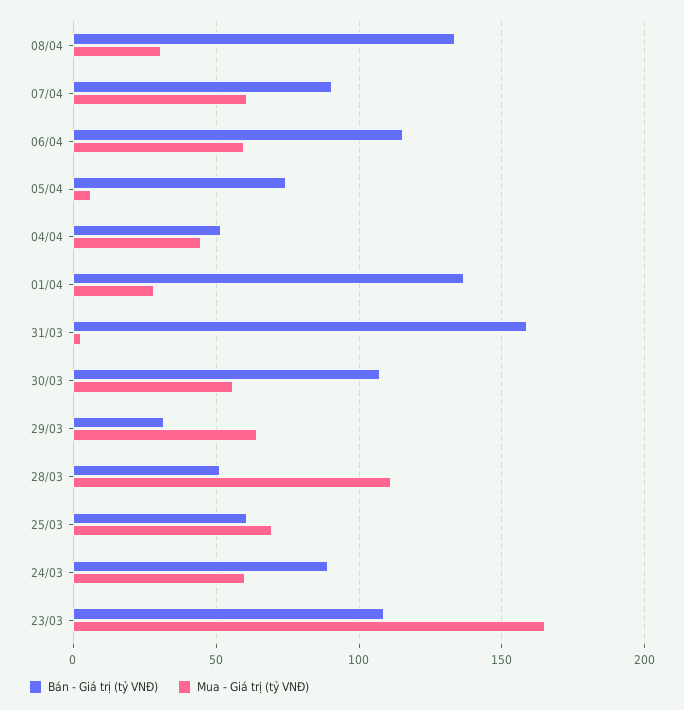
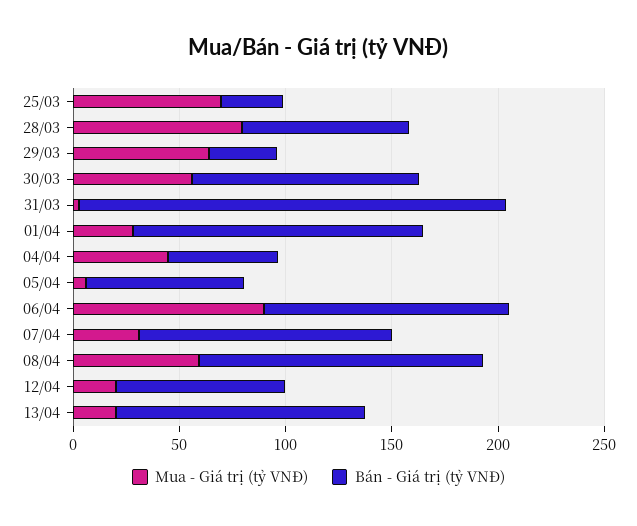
Mua - Giá trị (tỷ VNĐ), 08/04: 30 -> 60
Bán - Giá trị (tỷ VNĐ), 07/04: 90 -> 120
Mua - Giá trị (tỷ VNĐ), 07/04: 60 -> 30
Mua - Giá trị (tỷ VNĐ), 06/04: 60 -> 90
Bán - Giá trị (tỷ VNĐ), 31/03: 160 -> 200
Bán - Giá trị (tỷ VNĐ), 28/03: 50 -> 80
Mua - Giá trị (tỷ VNĐ), 28/03: 110 -> 80
Bán - Giá trị (tỷ VNĐ), 25/03: 60 -> 30
Bán - Giá trị (tỷ VNĐ), 24/03: 90 -> none
Mua - Giá trị (tỷ VNĐ), 24/03: 60 -> none
Bán - Giá trị (tỷ VNĐ), 23/03: 110 -> none
Mua - Giá trị (tỷ VNĐ), 23/03: 165 -> none
Mua - Giá trị (tỷ VNĐ), 12/04: none -> 20
Bán - Giá trị (tỷ VNĐ), 12/04: none -> 80
Mua - Giá trị (tỷ VNĐ), 13/04: none -> 20
Bán - Giá trị (tỷ VNĐ), 13/04: none -> 120

